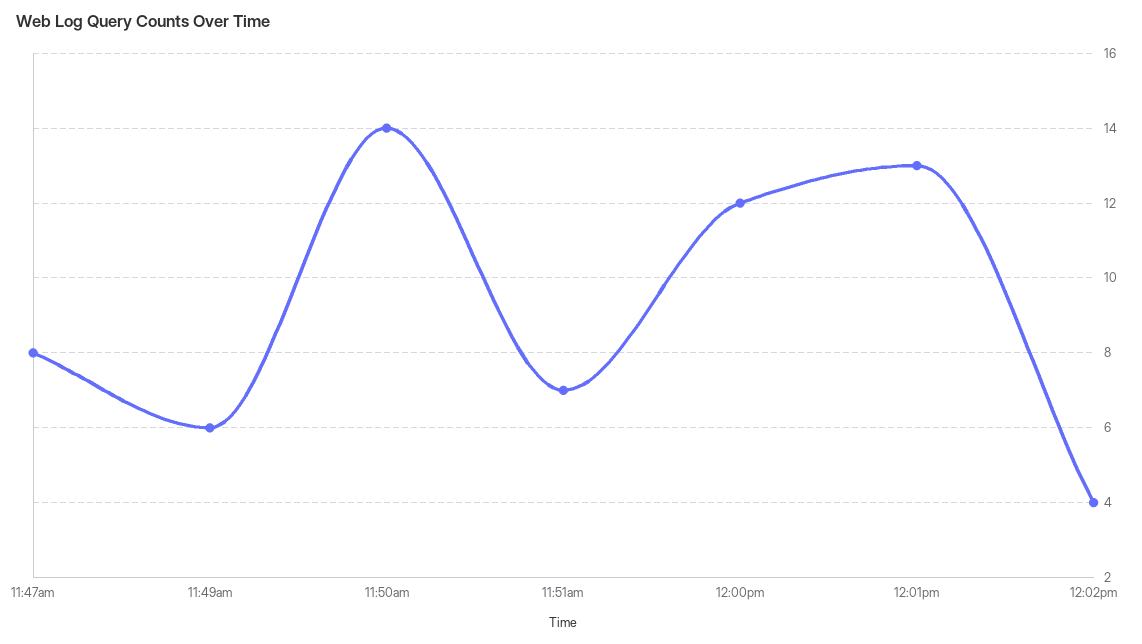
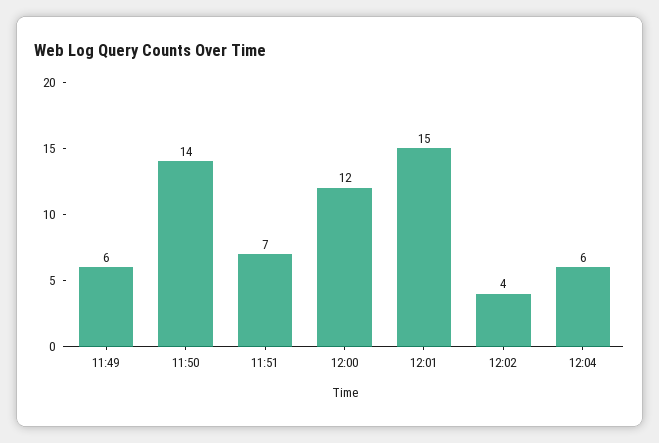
11:47am: 8 -> none
12:01pm: 13 -> 15
12:04: none -> 6

